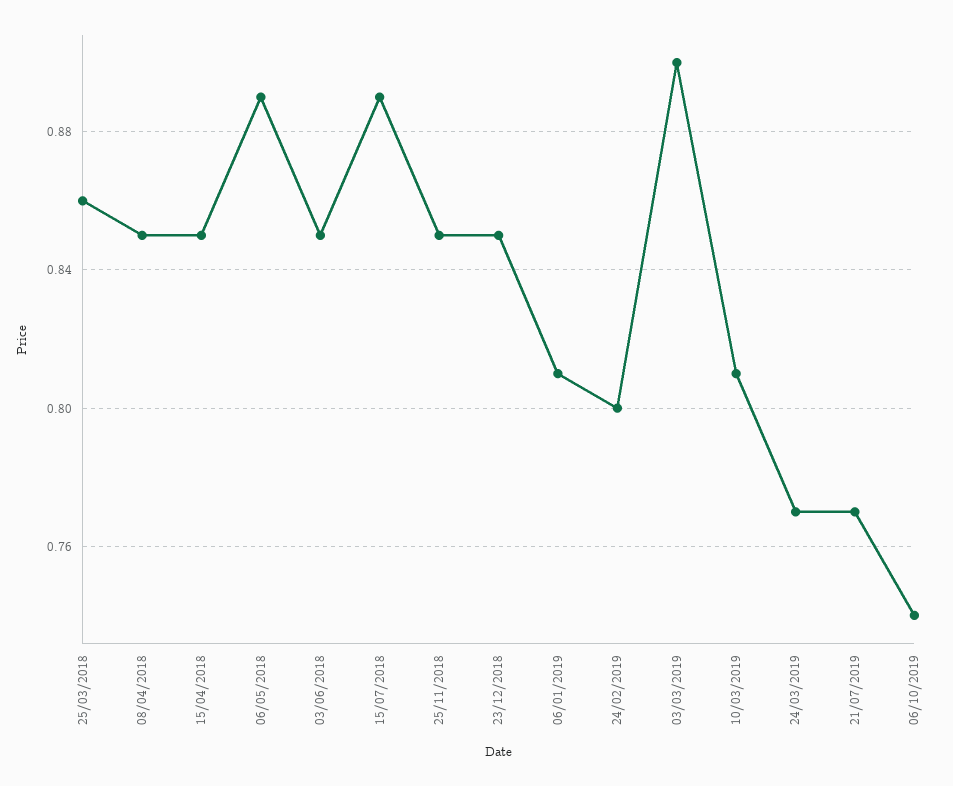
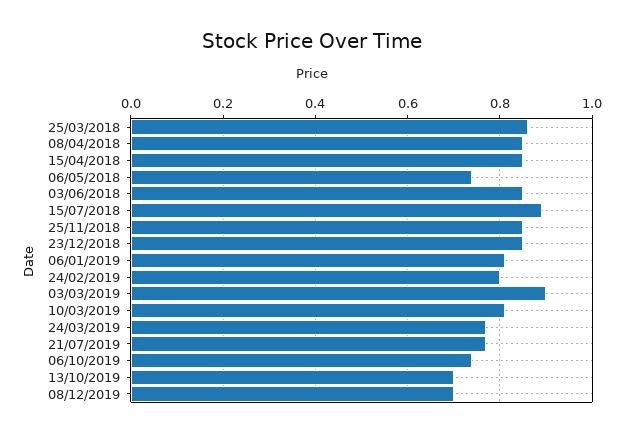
06/05/2018: 0.89 -> 0.75
13/10/2019: none -> 0.7
08/12/2019: none -> 0.7

